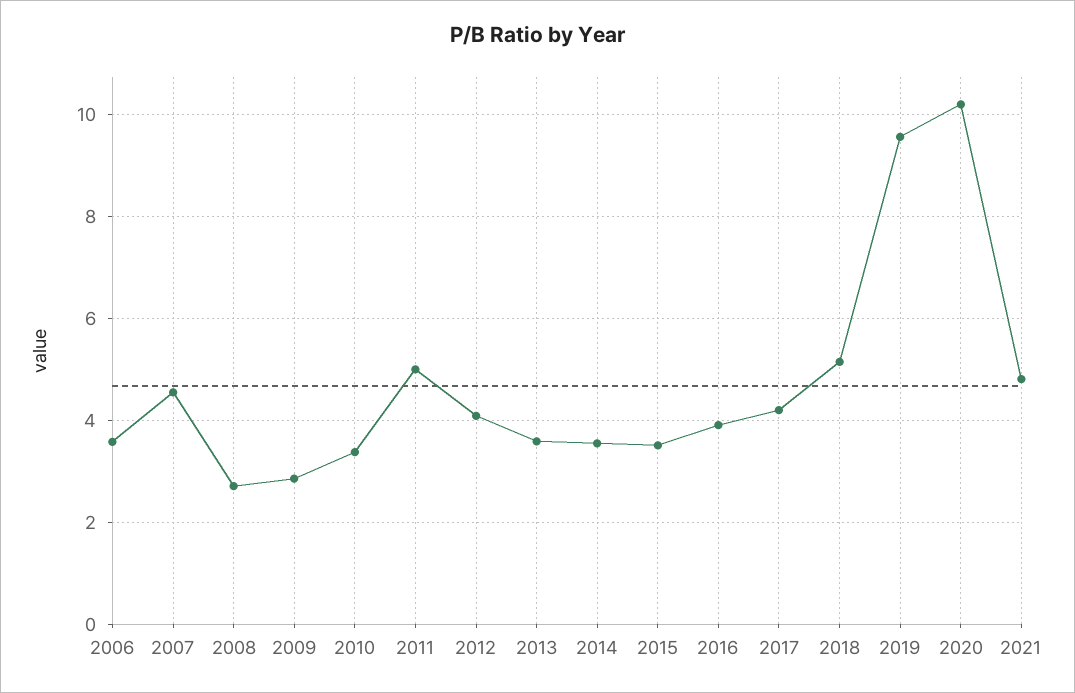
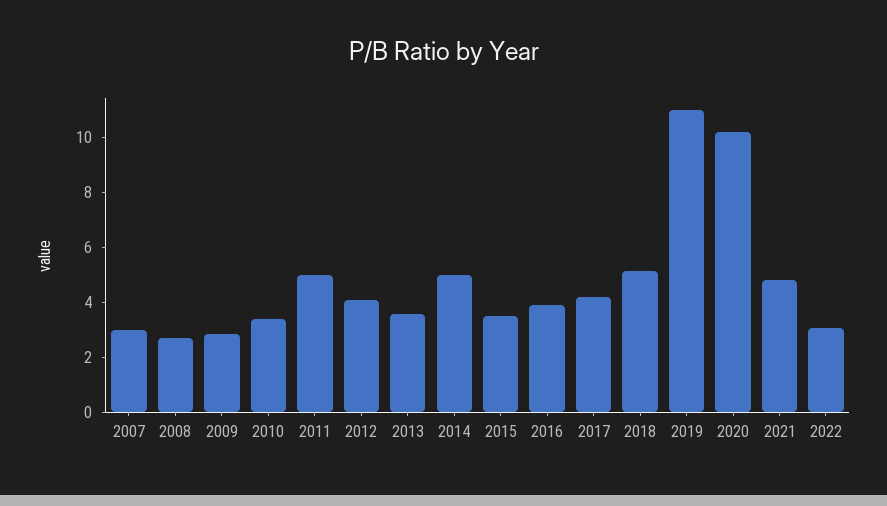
2006: 3.6 -> none
2007: 4.6 -> 3
2014: 3.6 -> 5
2019: 9.6 -> 11
2022: none -> 3

